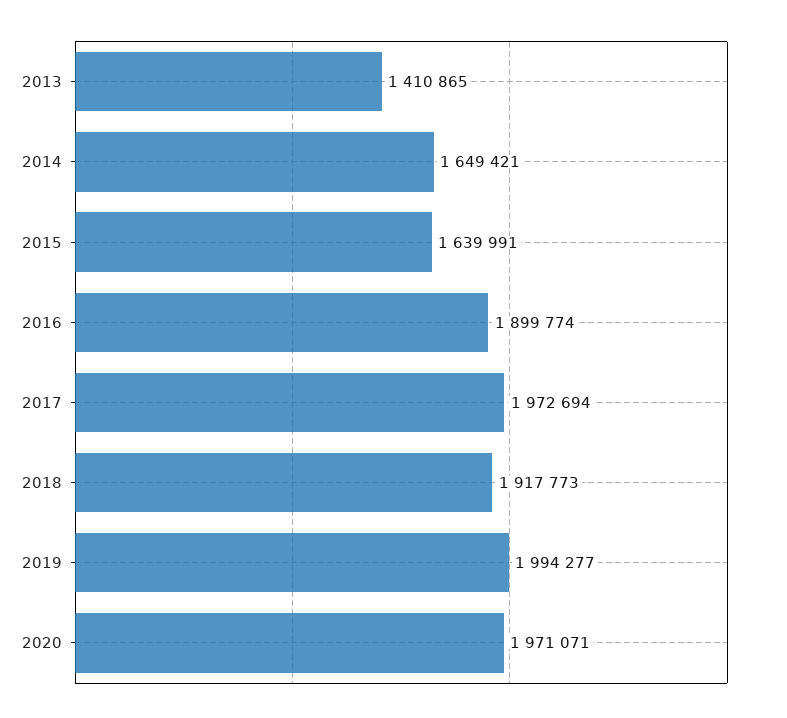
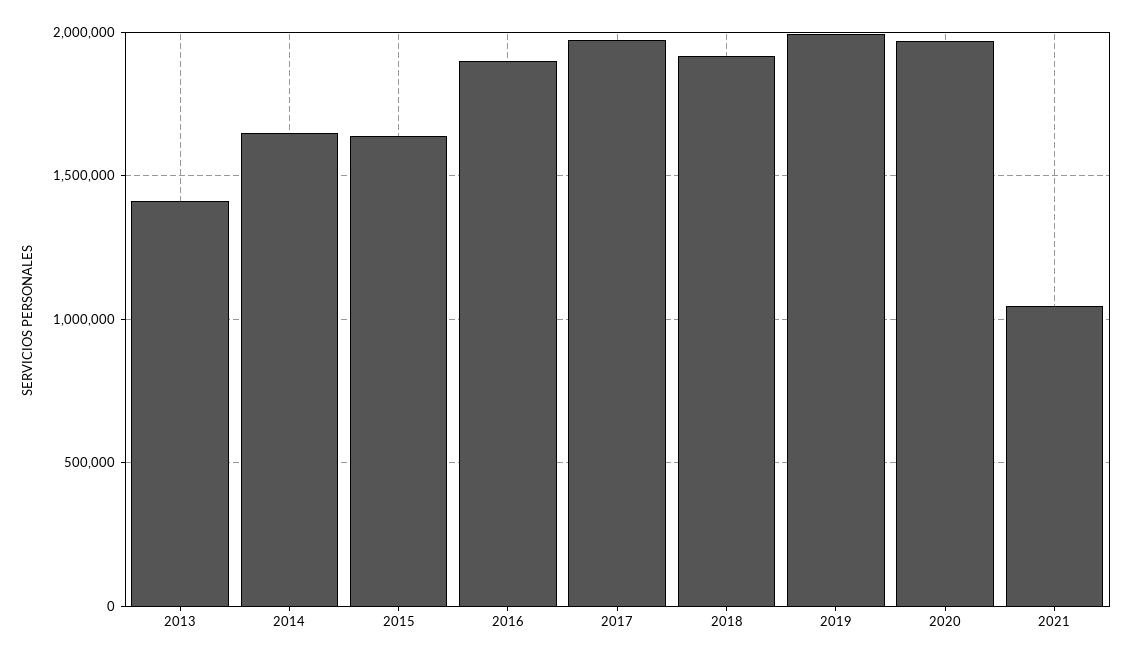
2021: none -> 1050000

